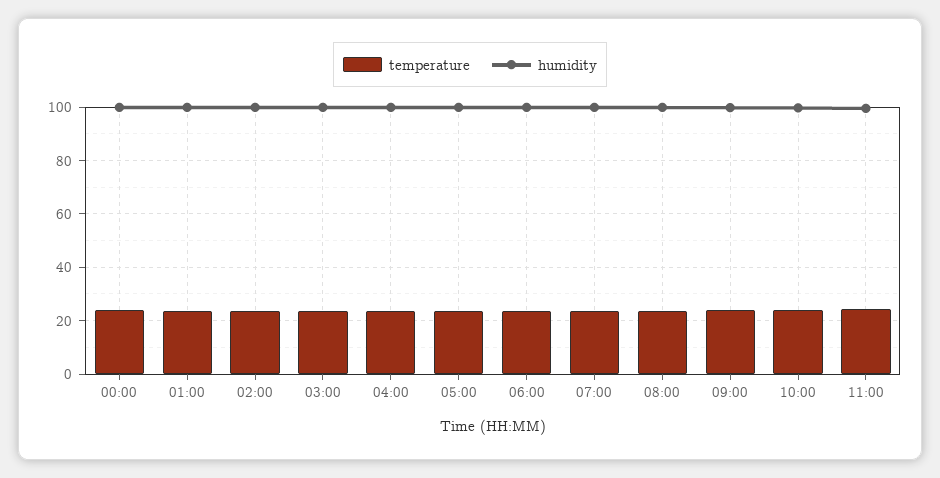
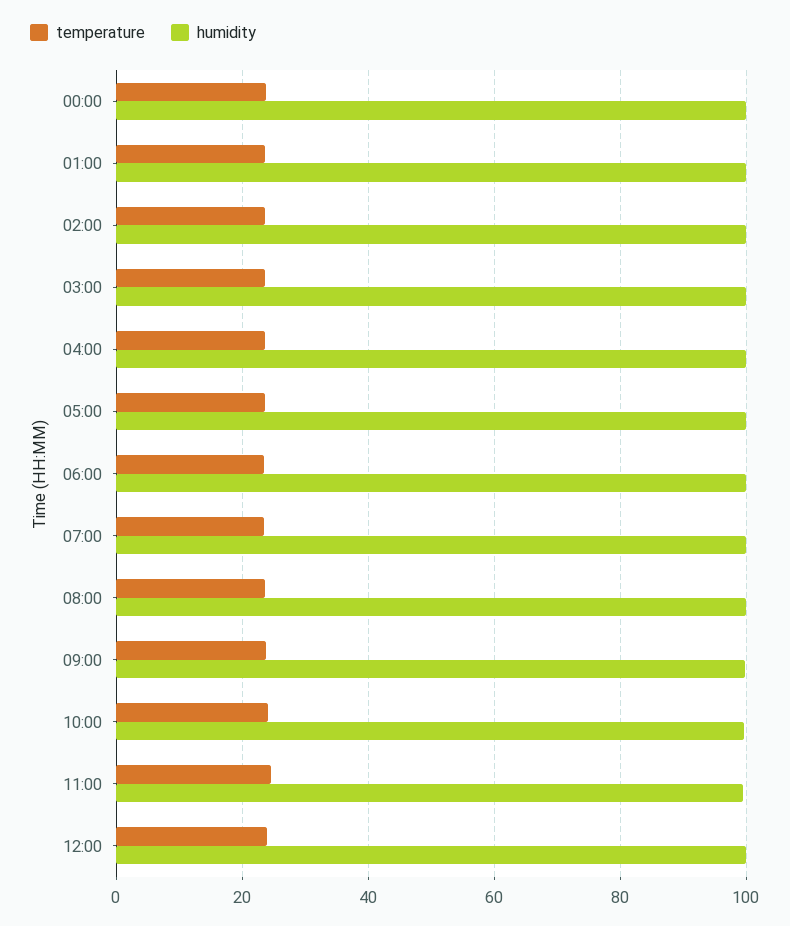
temperature, 12:00: none -> 24
humidity, 12:00: none -> 100

